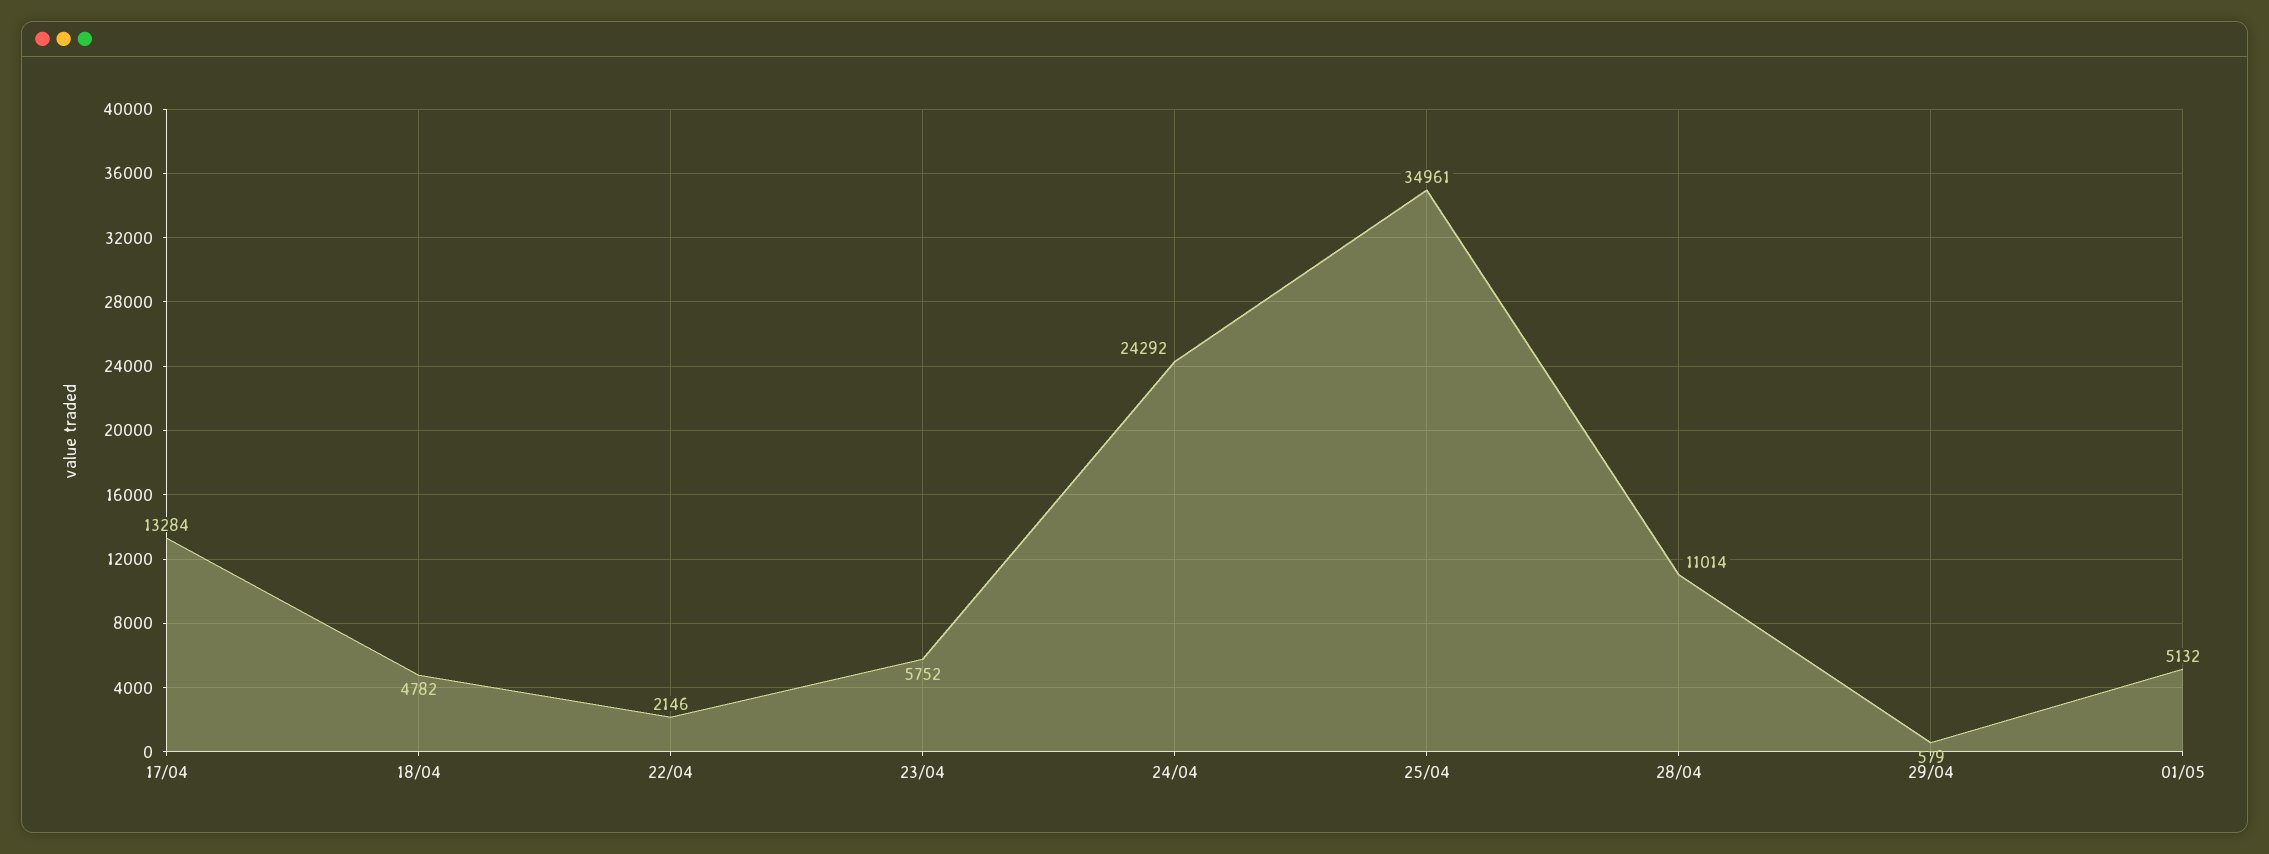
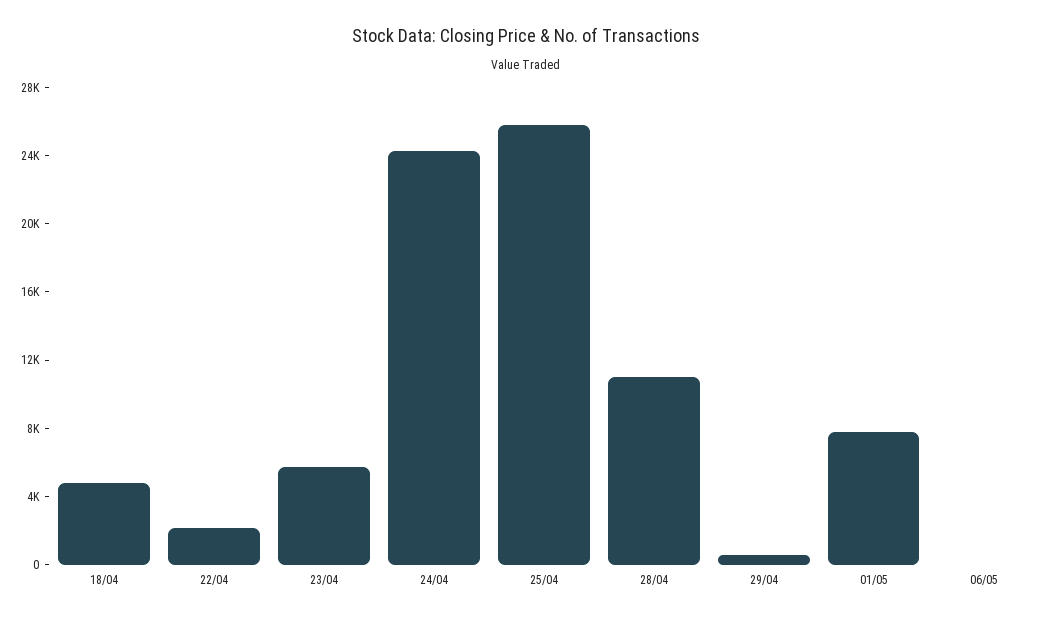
17/04: 13284 -> none
25/04: 34961 -> 26000
01/05: 5132 -> 8000
06/05: none -> 0

